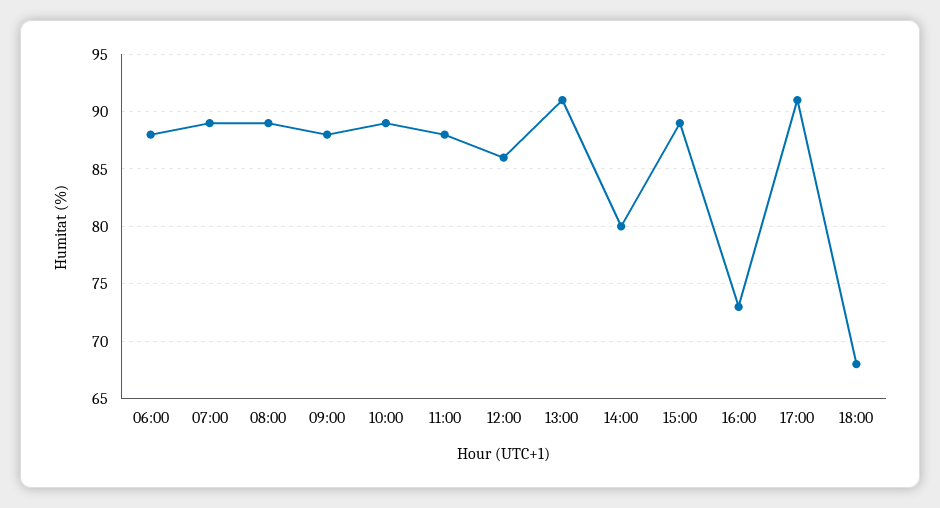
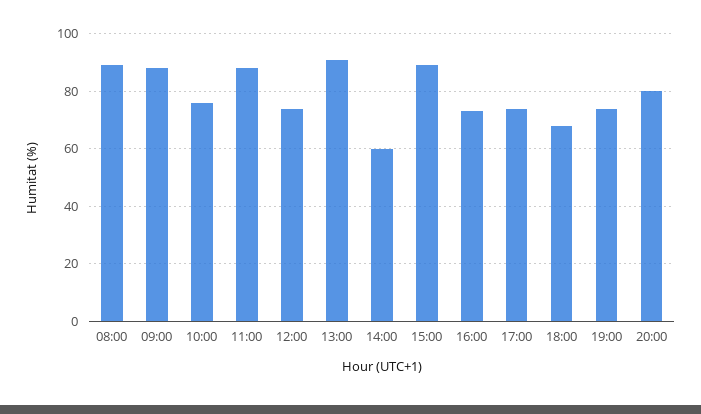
06:00: 88 -> none
07:00: 89 -> none
10:00: 89 -> 75
12:00: 86 -> 75
14:00: 80 -> 60
17:00: 91 -> 75
19:00: none -> 75
20:00: none -> 80

